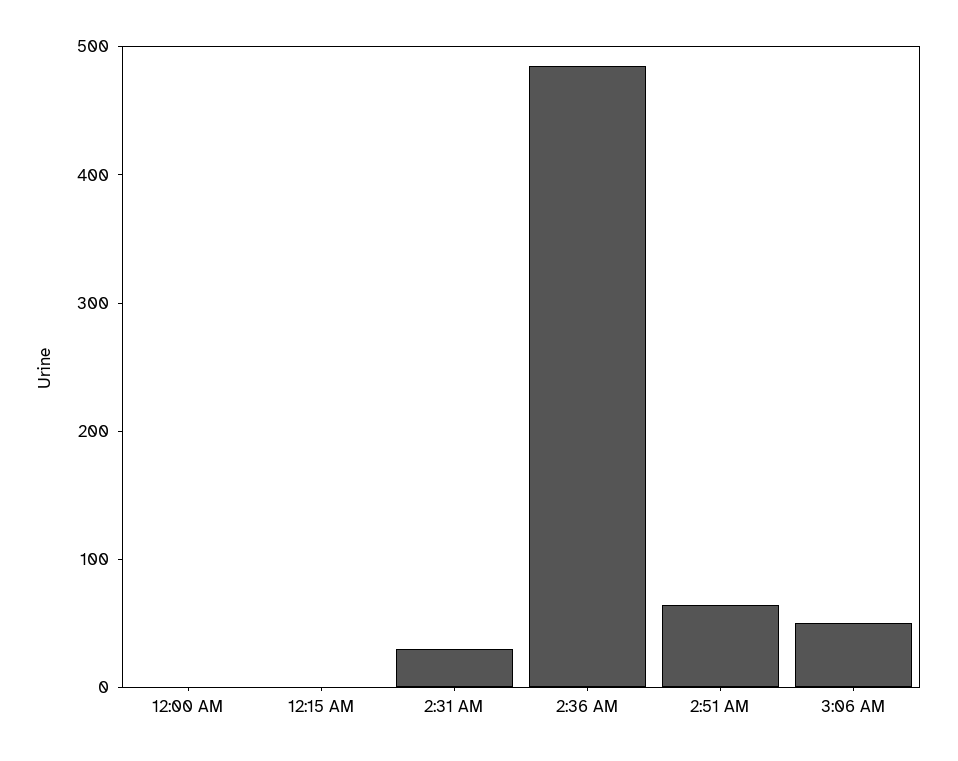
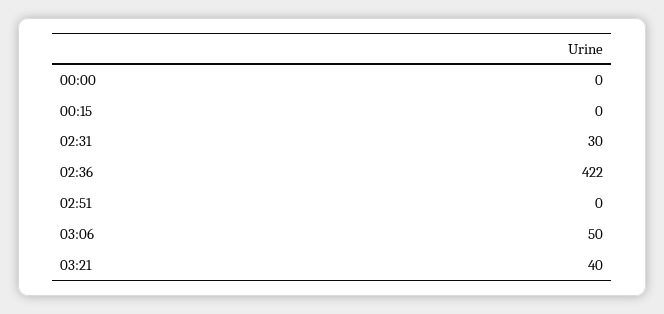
2:36 AM: 480 -> 422
2:51 AM: 60 -> 0
03:21: none -> 40

